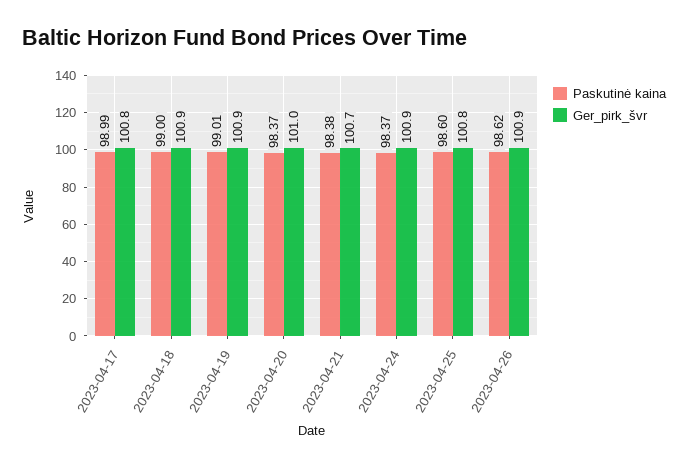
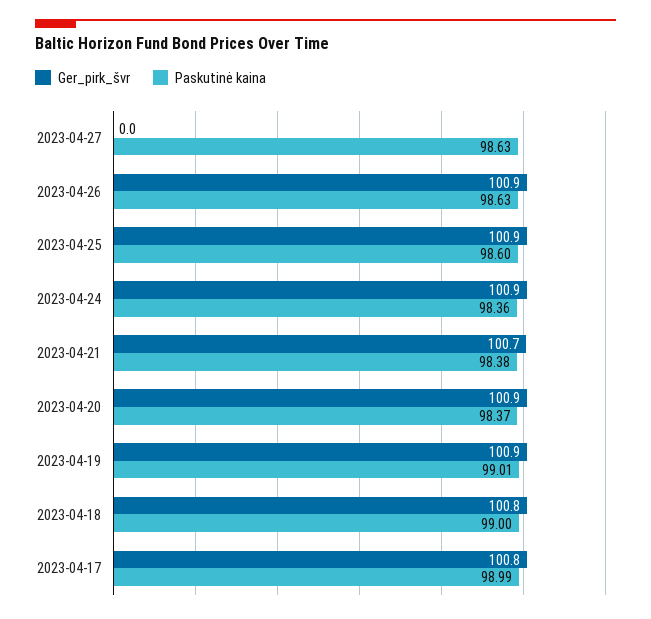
Ger_pirk_švr, 2023-04-18: 100.9 -> 100.8
Ger_pirk_švr, 2023-04-20: 101 -> 100.9
Paskutinė kaina, 2023-04-24: 98.37 -> 98.36
Ger_pirk_švr, 2023-04-25: 100.8 -> 100.9
Paskutinė kaina, 2023-04-26: 98.62 -> 98.63
Ger_pirk_švr, 2023-04-27: none -> 0
Paskutinė kaina, 2023-04-27: none -> 98.63

